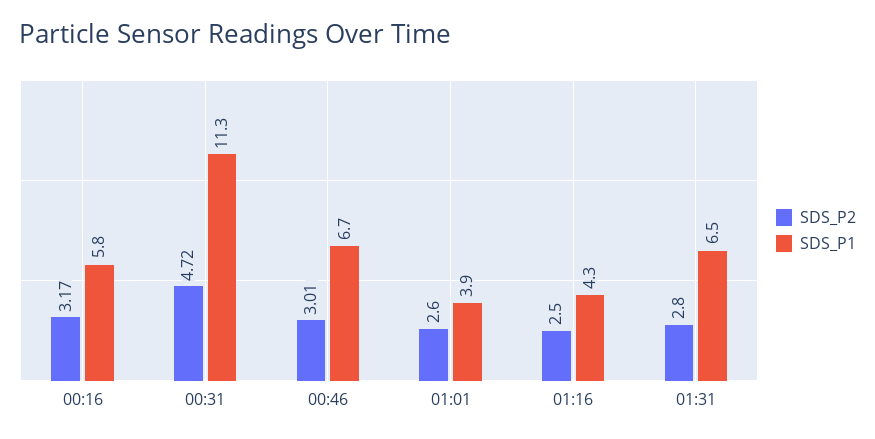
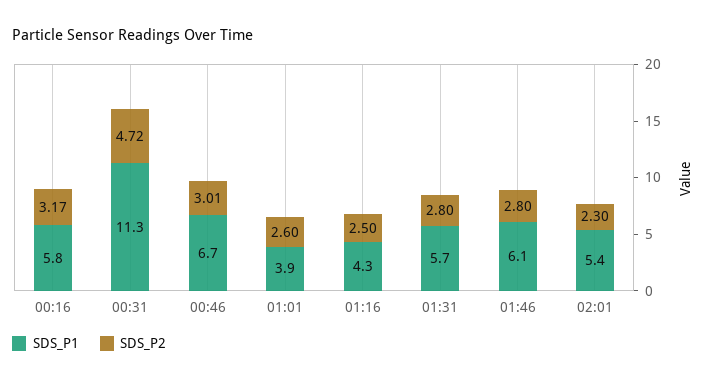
SDS_P1, 01:31: 6.5 -> 5.7
SDS_P1, 01:46: none -> 6.1
SDS_P2, 01:46: none -> 2.8
SDS_P1, 02:01: none -> 5.4
SDS_P2, 02:01: none -> 2.3

